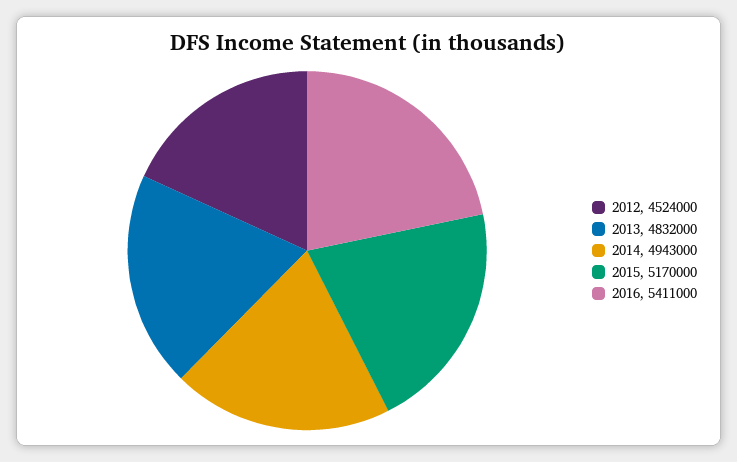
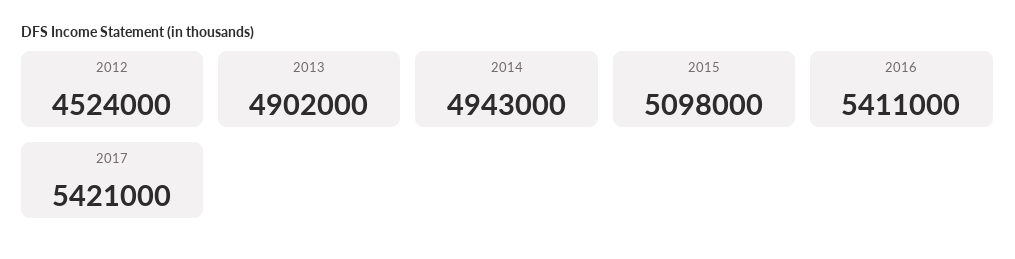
2013: 4832000 -> 4902000
2015: 5170000 -> 5098000
2017: none -> 5421000

